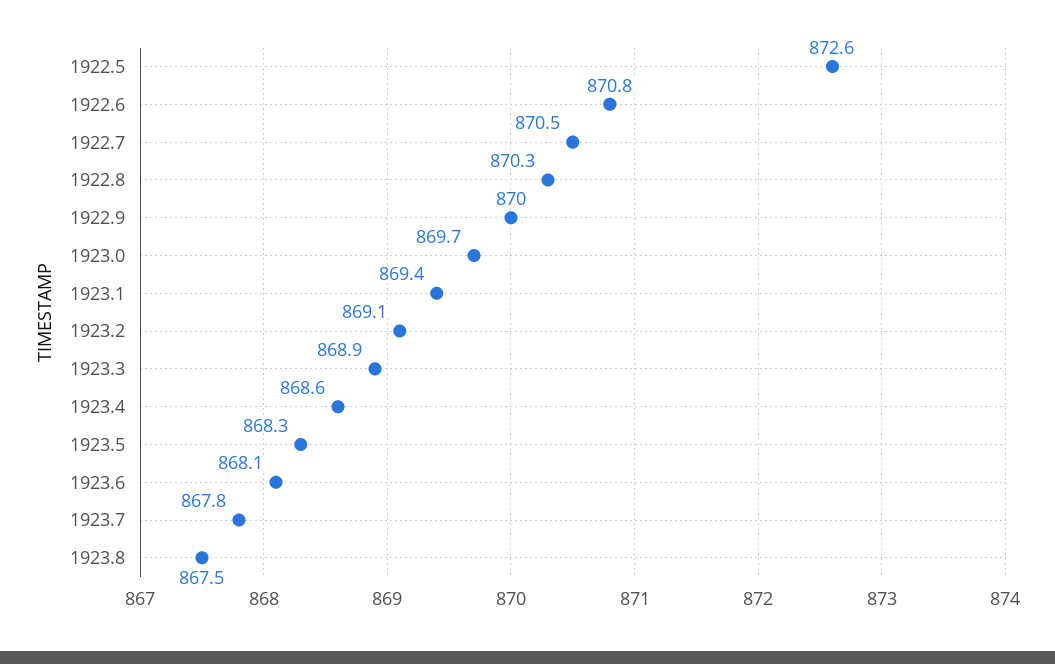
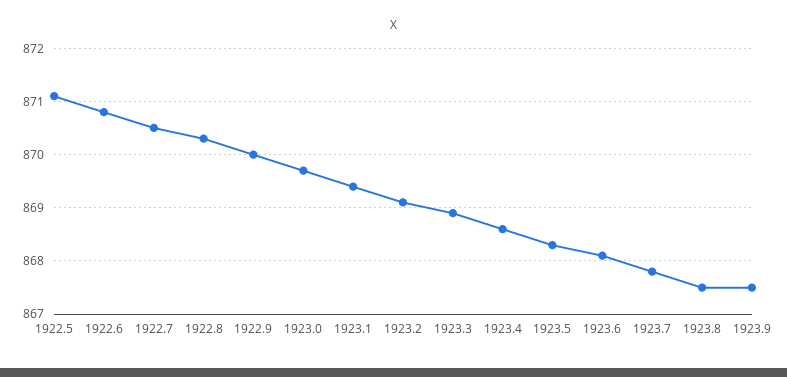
1922.5: 872.6 -> 871
1923.9: none -> 867.5

